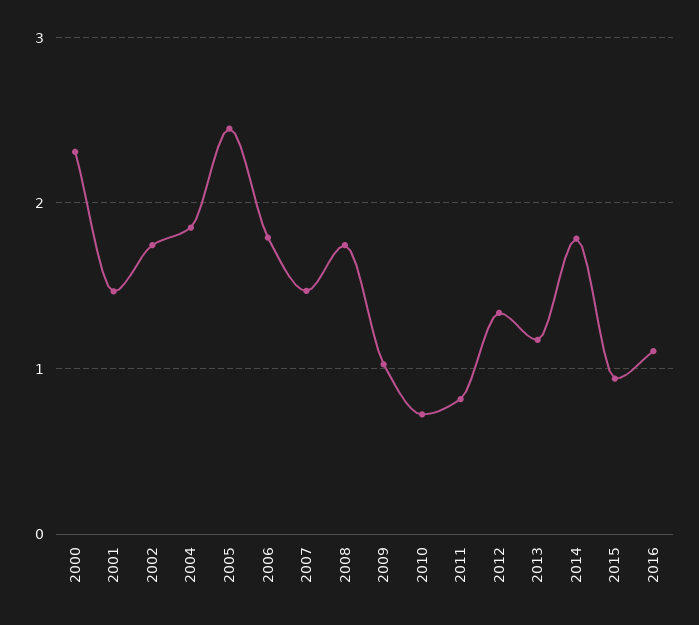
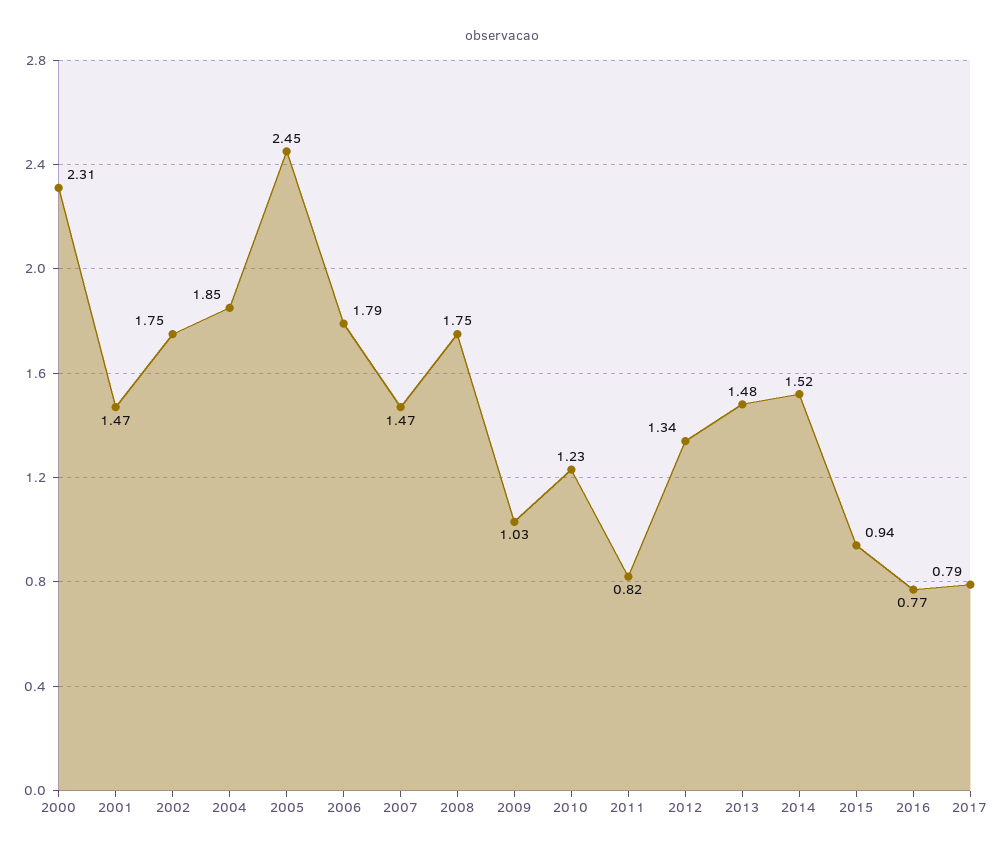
2010: 0.7 -> 1.23
2013: 1.2 -> 1.48
2014: 1.8 -> 1.52
2016: 1.1 -> 0.77
2017: none -> 0.79

